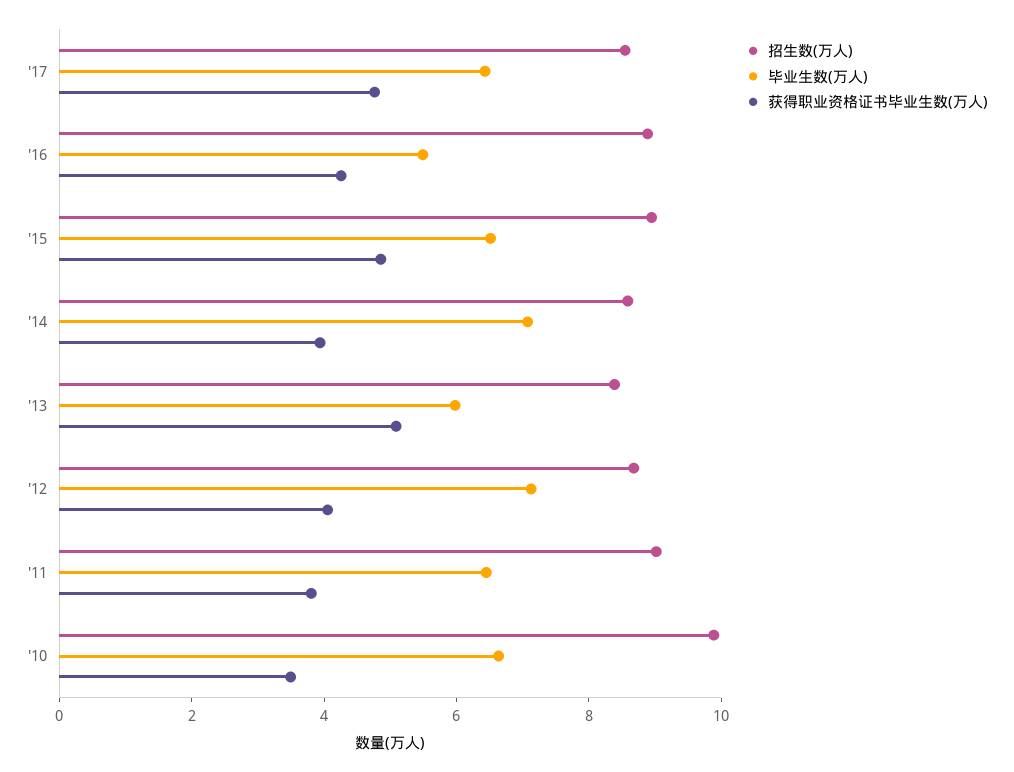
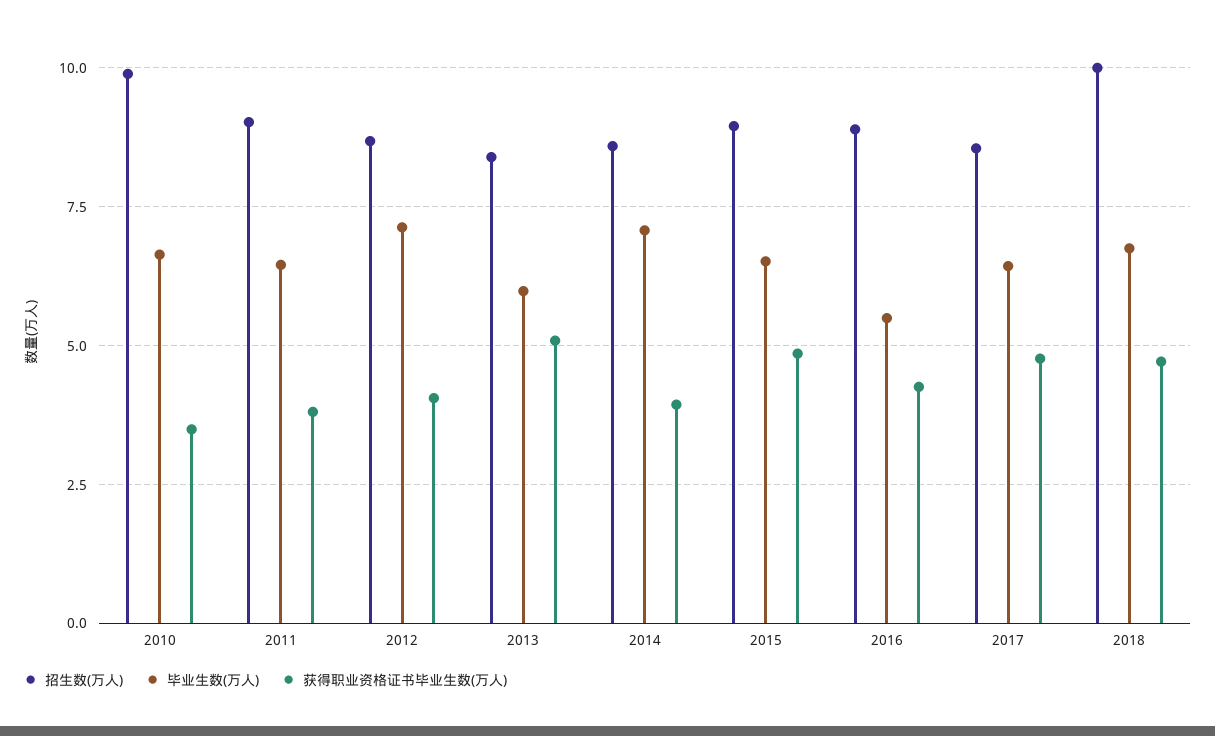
招生数(万人), 2018: none -> 10
毕业生数(万人), 2018: none -> 6.75
获得职业资格证书毕业生数(万人), 2018: none -> 4.75

